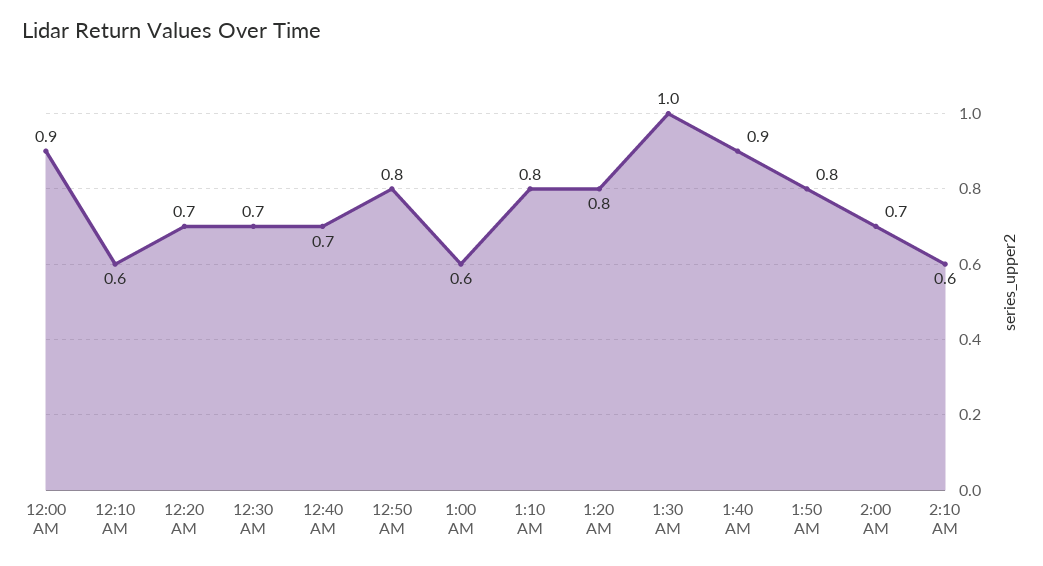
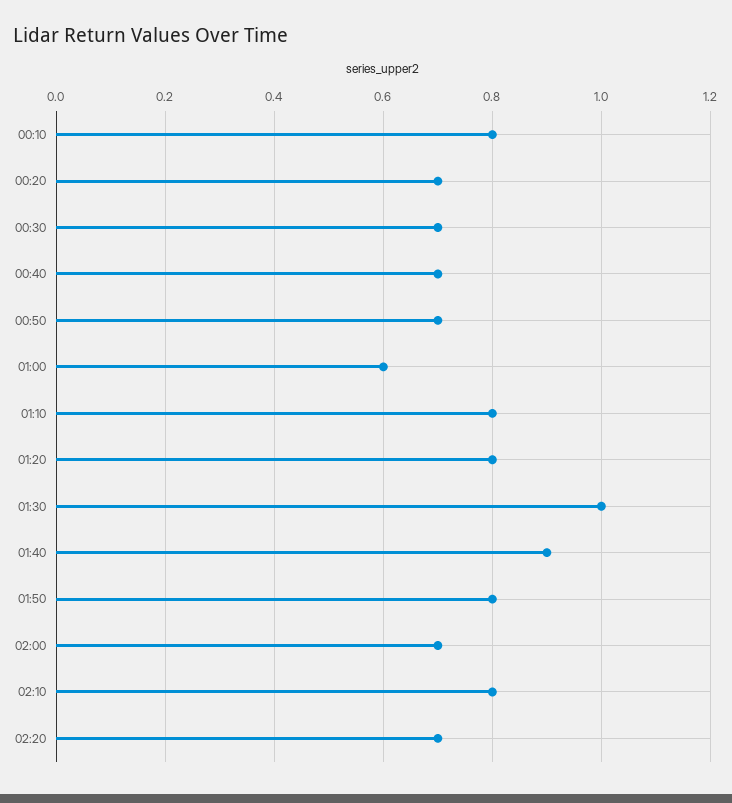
12:00 AM: 0.9 -> none
12:10 AM: 0.6 -> 0.8
12:50 AM: 0.8 -> 0.7
2:10 AM: 0.6 -> 0.8
02:20: none -> 0.7

